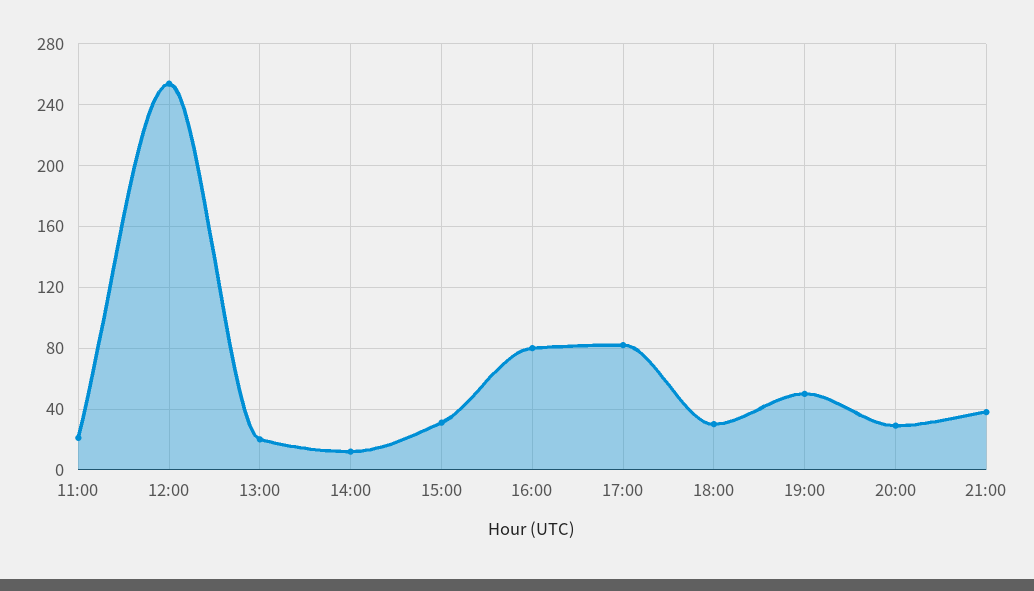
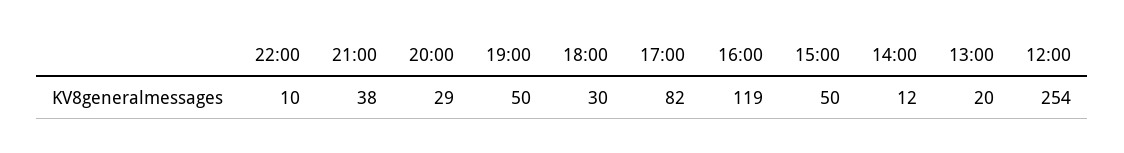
11:00: 20 -> none
15:00: 30 -> 50
16:00: 80 -> 119
22:00: none -> 10

